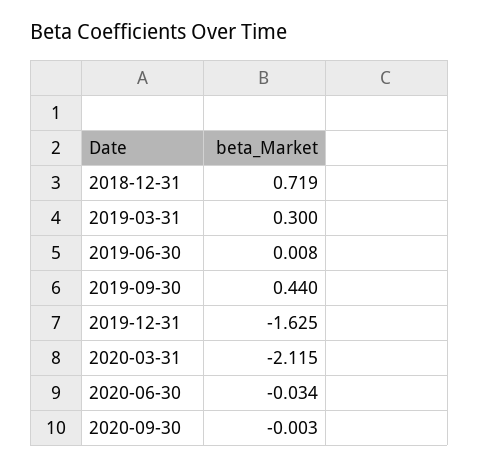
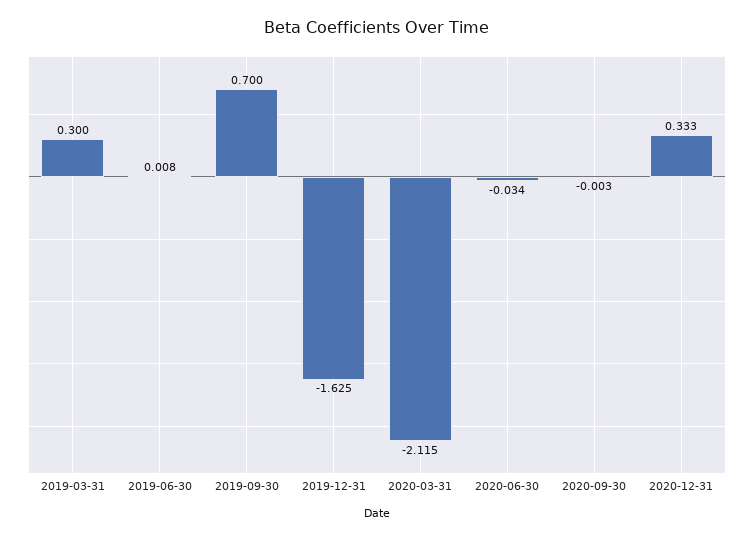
2018-12-31: 0.719 -> none
2019-09-30: 0.44 -> 0.7
2020-12-31: none -> 0.333

